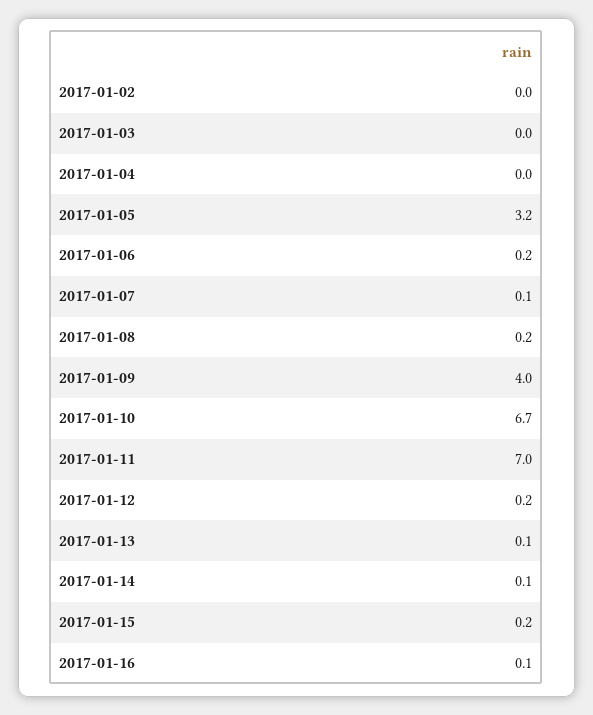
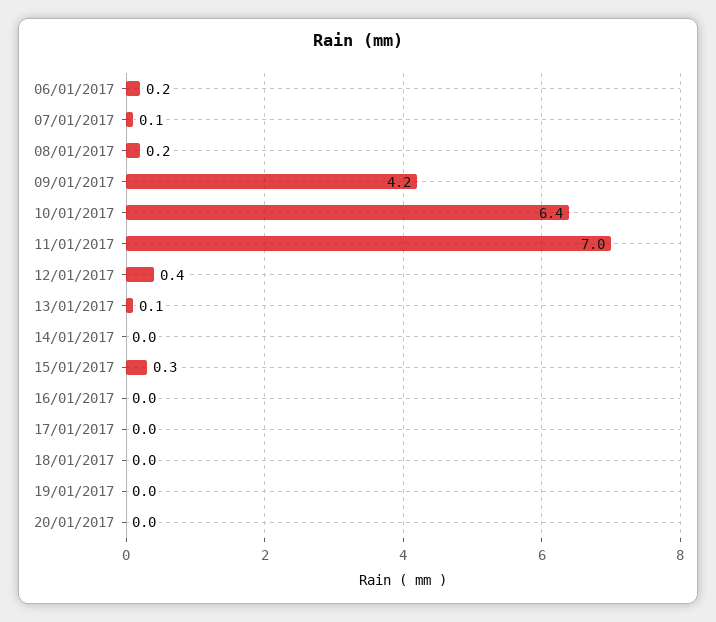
2017-01-02: 0 -> none
2017-01-03: 0 -> none
2017-01-04: 0 -> none
2017-01-05: 3.2 -> none
2017-01-09: 4 -> 4.2
2017-01-10: 6.7 -> 6.4
2017-01-12: 0.2 -> 0.4
2017-01-14: 0.1 -> 0
2017-01-15: 0.2 -> 0.3
2017-01-16: 0.1 -> 0
17/01/2017: none -> 0
18/01/2017: none -> 0
19/01/2017: none -> 0
20/01/2017: none -> 0

